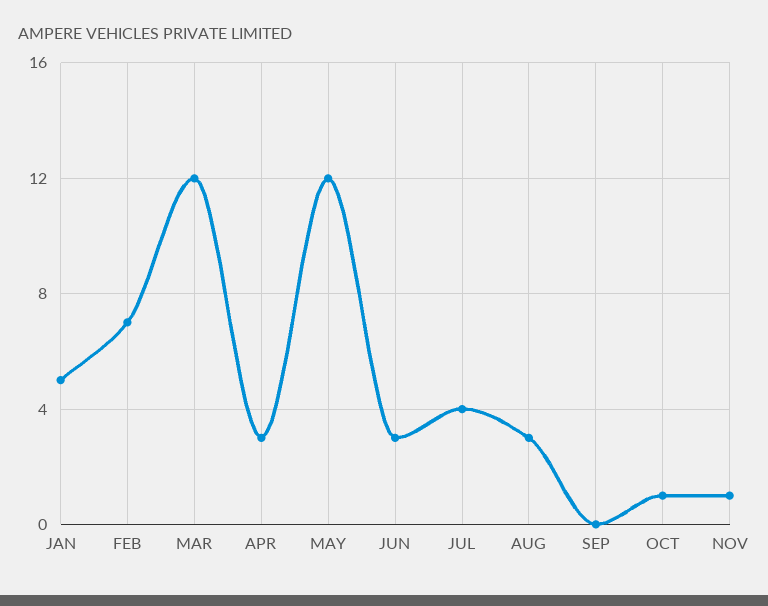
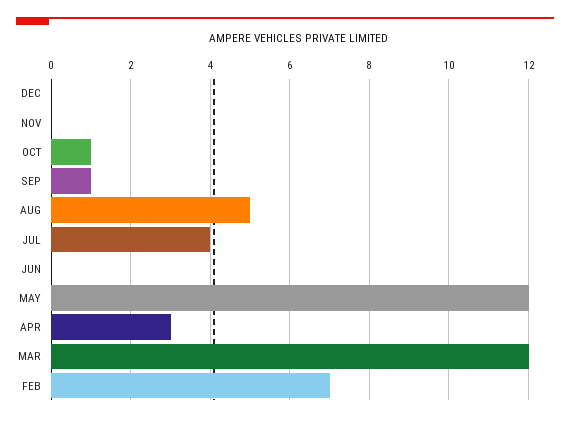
JAN: 5 -> none
JUN: 3 -> 0
AUG: 3 -> 5
SEP: 0 -> 1
NOV: 1 -> 0
DEC: none -> 0

